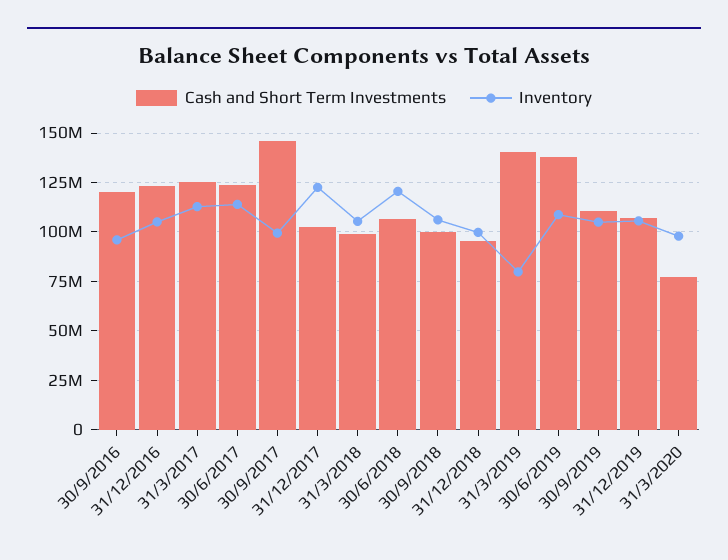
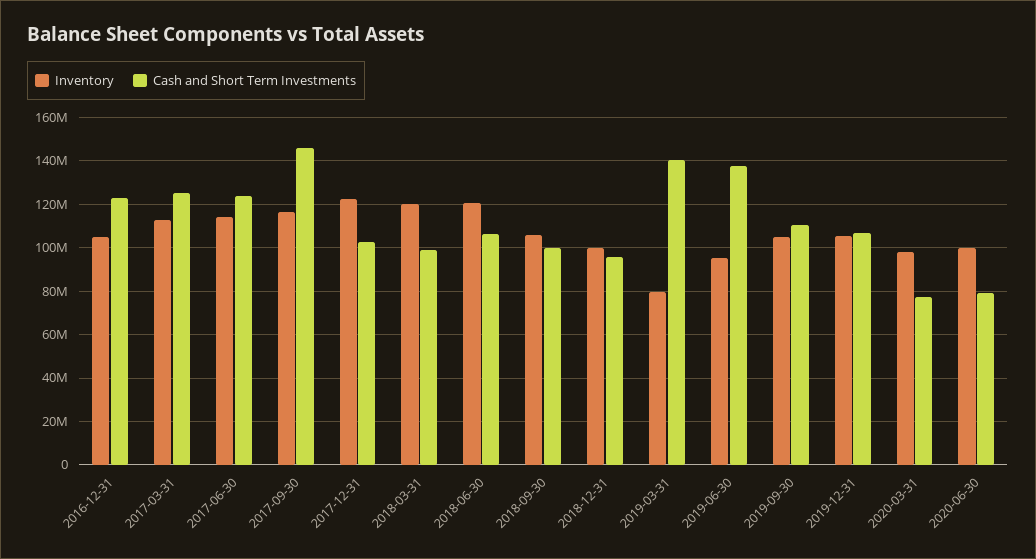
Cash and Short Term Investments, 30/9/2016: 120000000 -> none
Inventory, 30/9/2016: 95000000 -> none
Inventory, 30/9/2017: 100000000 -> 115000000
Inventory, 31/3/2018: 105000000 -> 120000000
Inventory, 30/6/2019: 110000000 -> 95000000
Inventory, 2020-06-30: none -> 100000000
Cash and Short Term Investments, 2020-06-30: none -> 80000000

